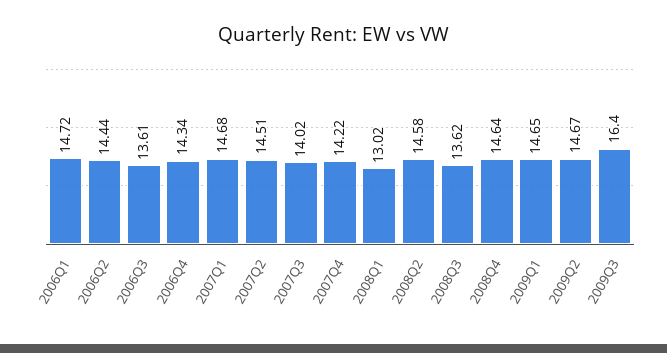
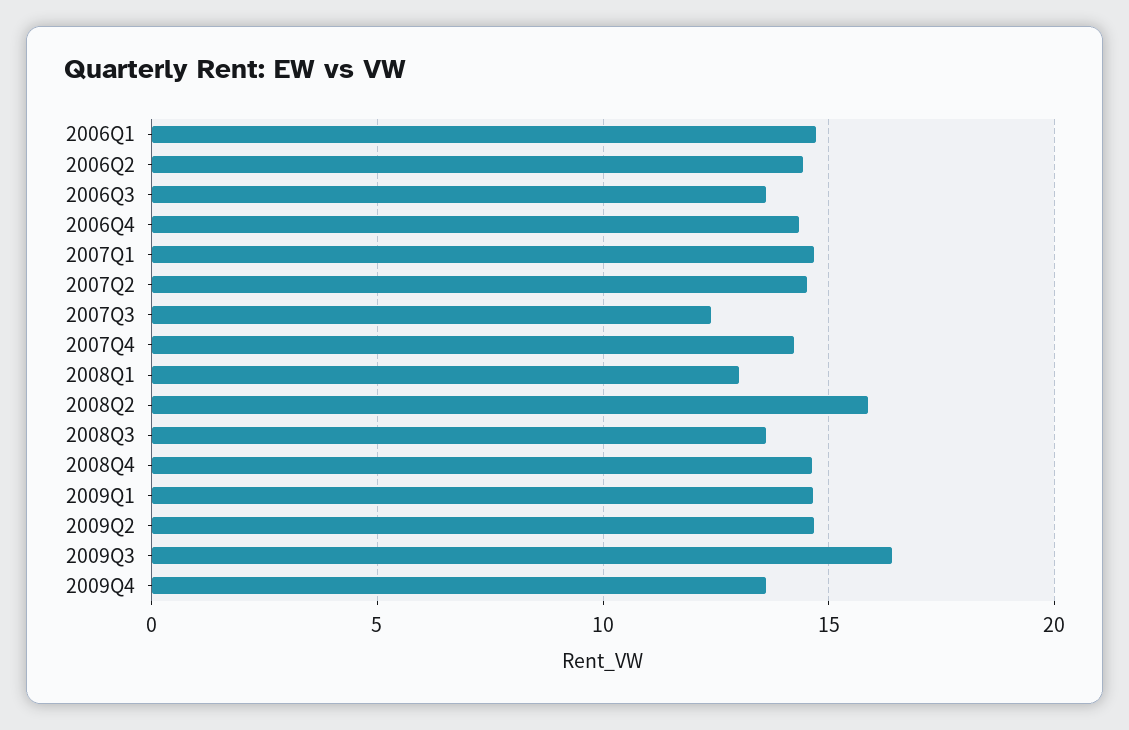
2007Q3: 14.02 -> 12.5
2008Q2: 14.58 -> 16
2009Q4: none -> 13.5

